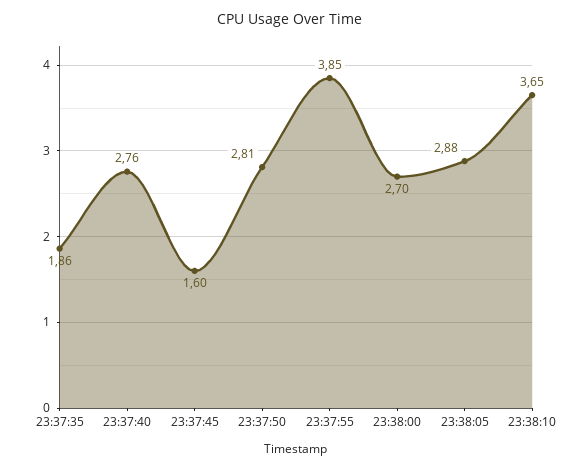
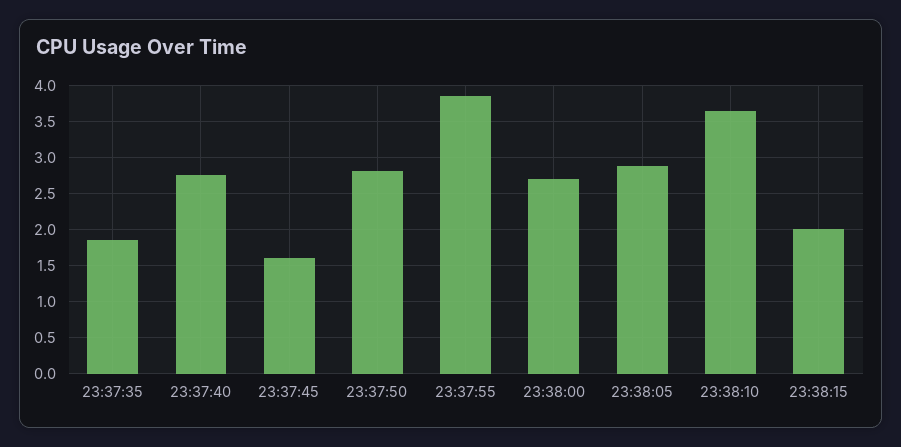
23:38:15: none -> 2

